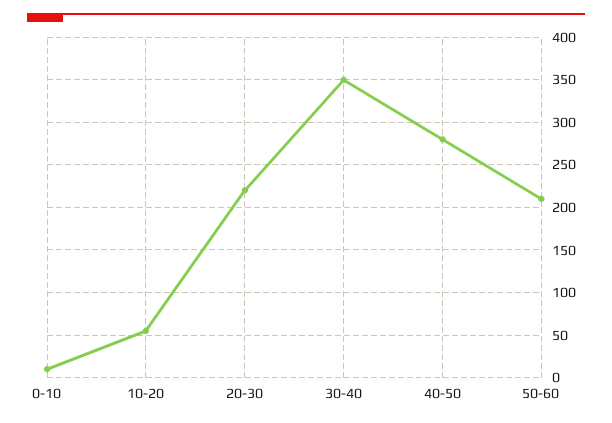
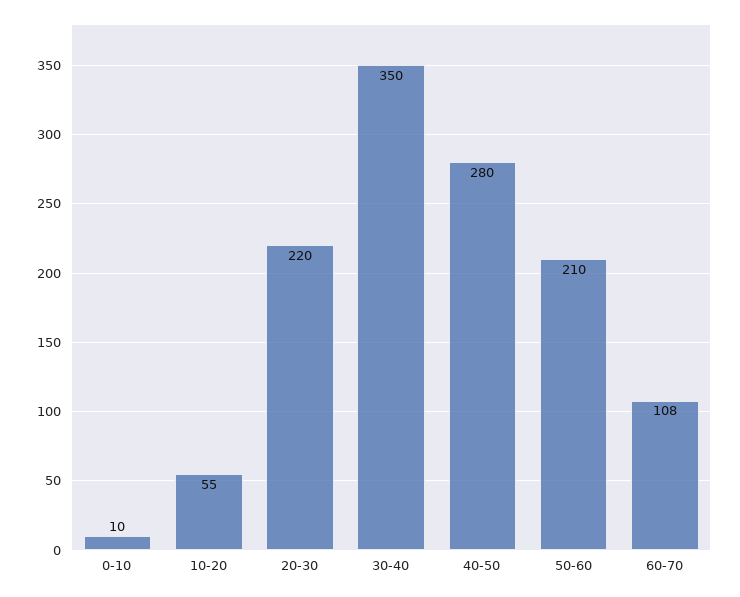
60-70: none -> 108

